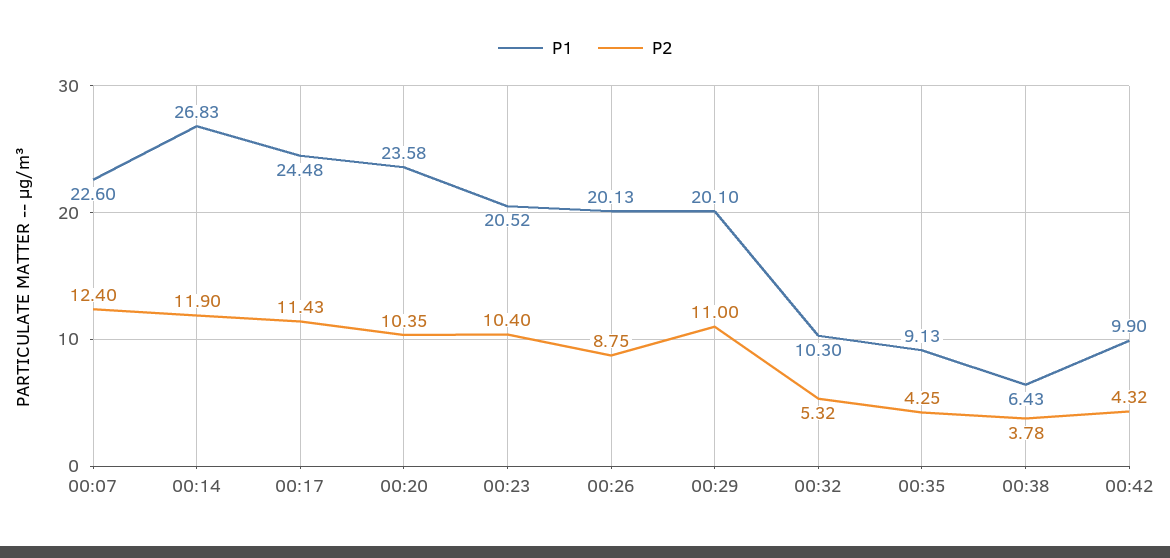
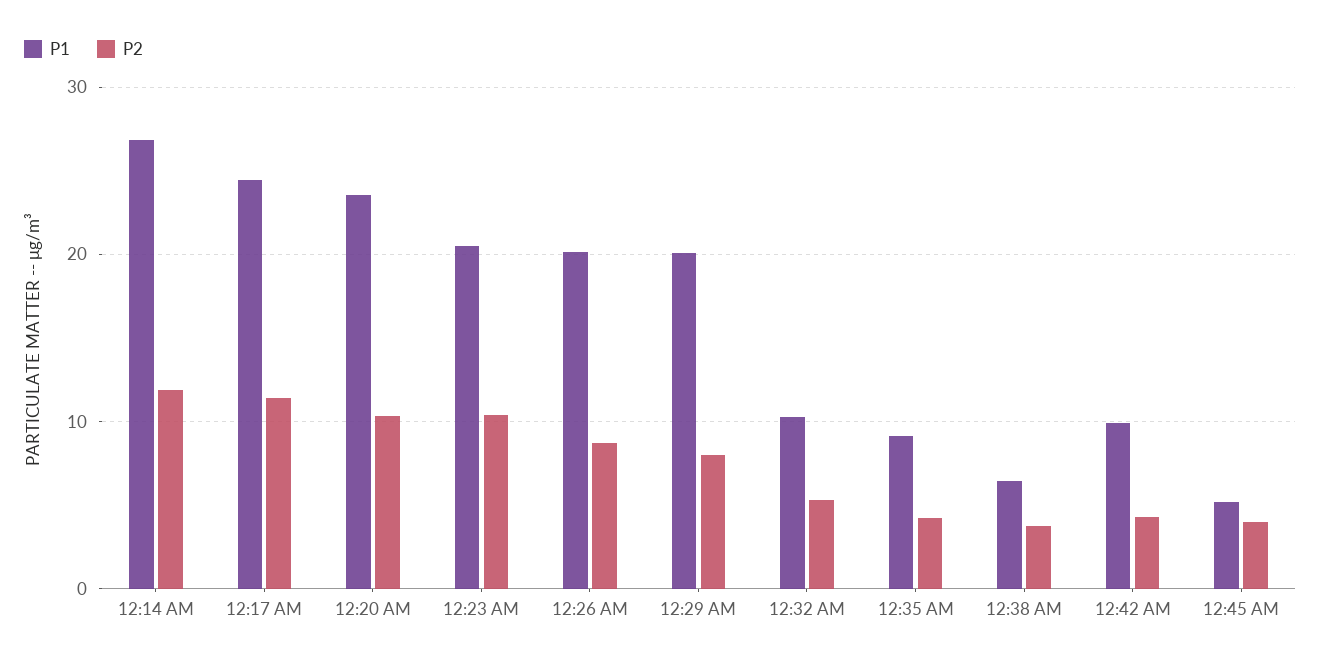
P1, 00:07: 22.6 -> none
P2, 00:07: 12.4 -> none
P2, 00:29: 11 -> 8
P1, 12:45 AM: none -> 5
P2, 12:45 AM: none -> 4

